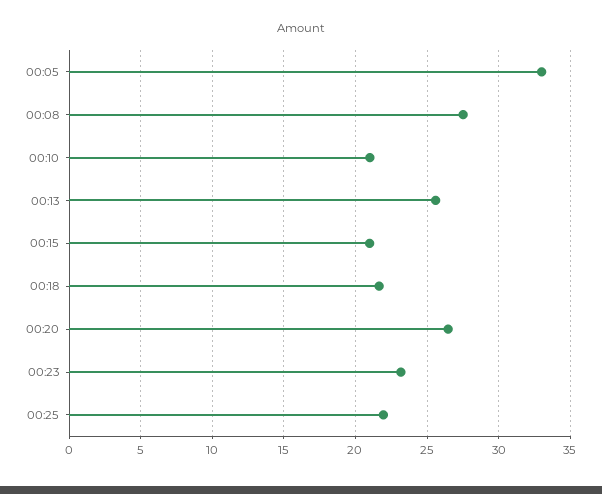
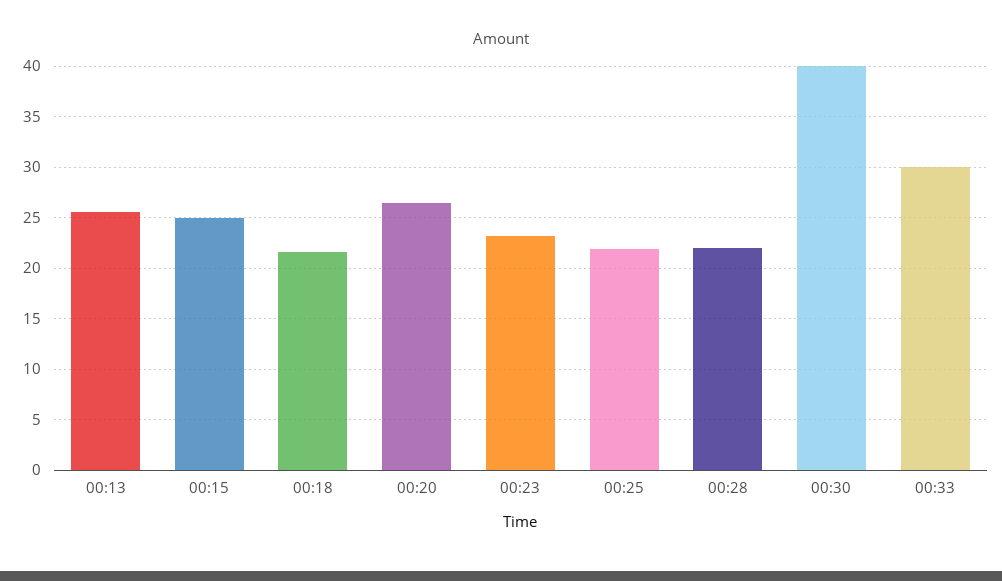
00:05: 33 -> none
00:08: 27.5 -> none
00:10: 21 -> none
00:15: 21 -> 25
00:28: none -> 22
00:30: none -> 40
00:33: none -> 30

